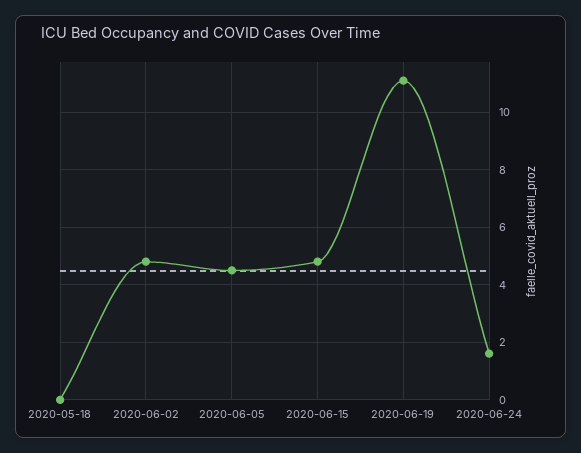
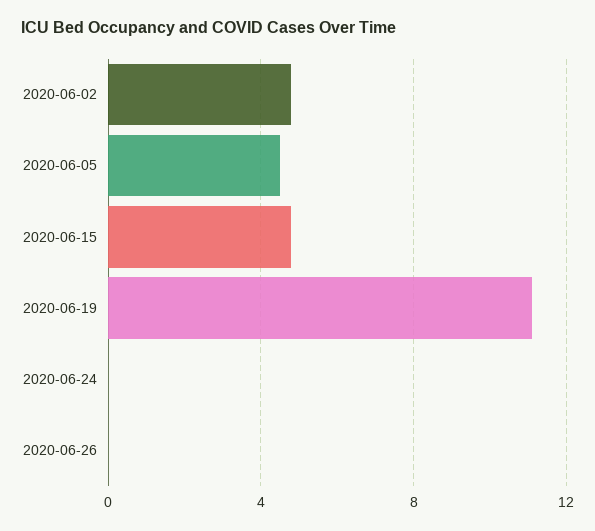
2020-05-18: 0 -> none
2020-06-24: 1.5 -> 0
2020-06-26: none -> 0

